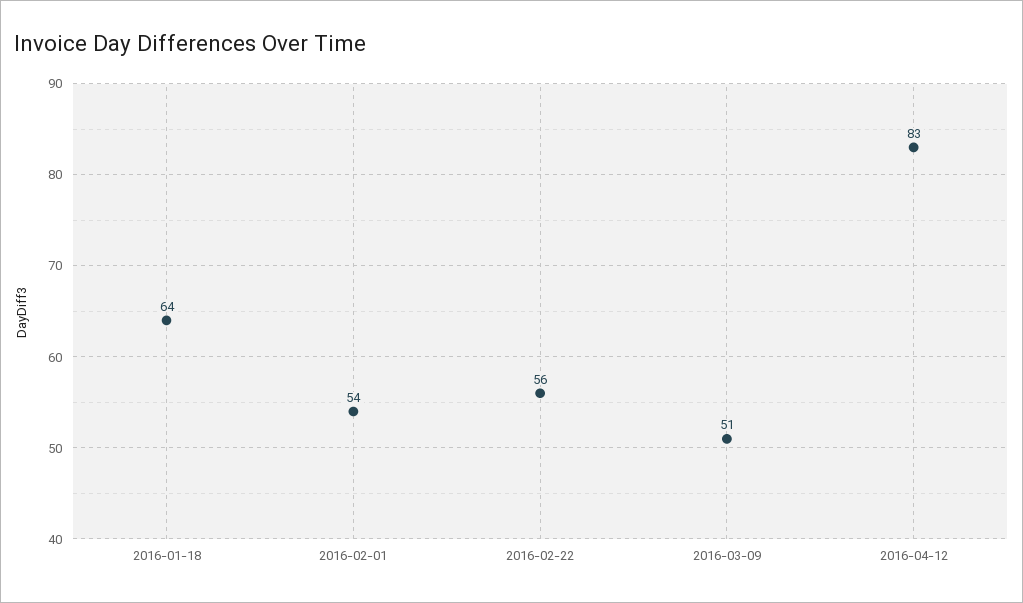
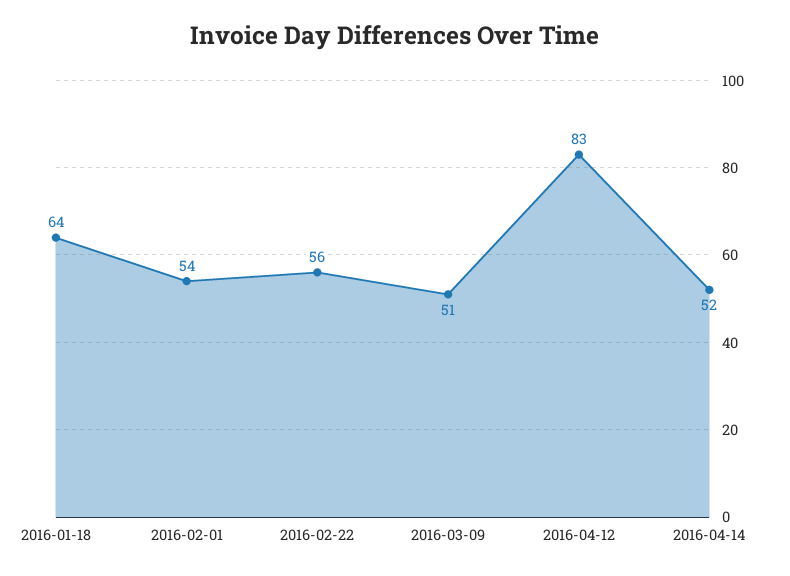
2016-04-14: none -> 52

